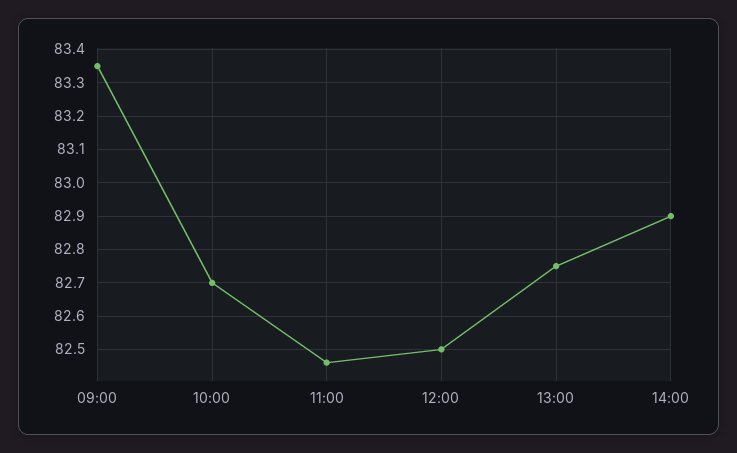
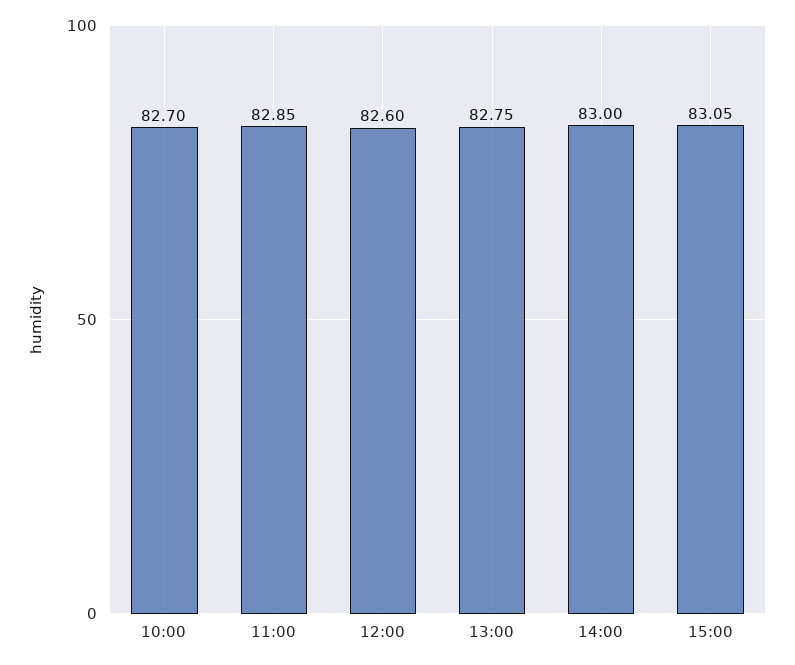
09:00: 83.35 -> none
11:00: 82.45 -> 82.85
12:00: 82.5 -> 82.6
14:00: 82.9 -> 83
15:00: none -> 83.05

